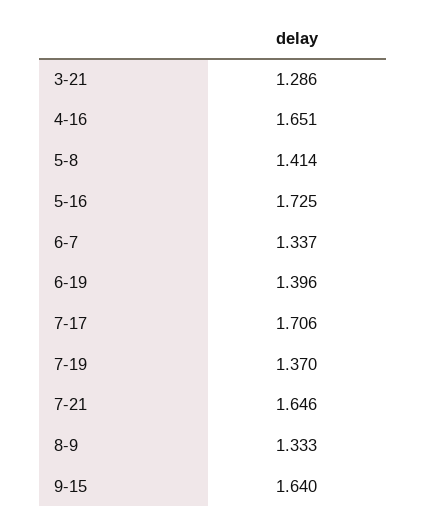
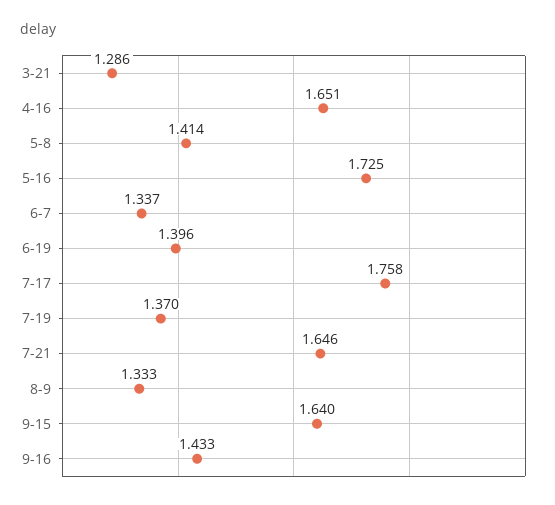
7-17: 1.706 -> 1.758
9-16: none -> 1.433

